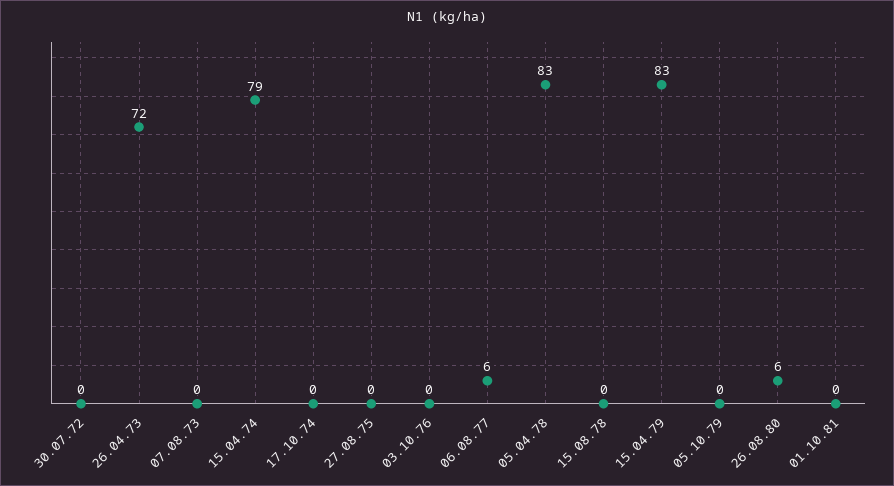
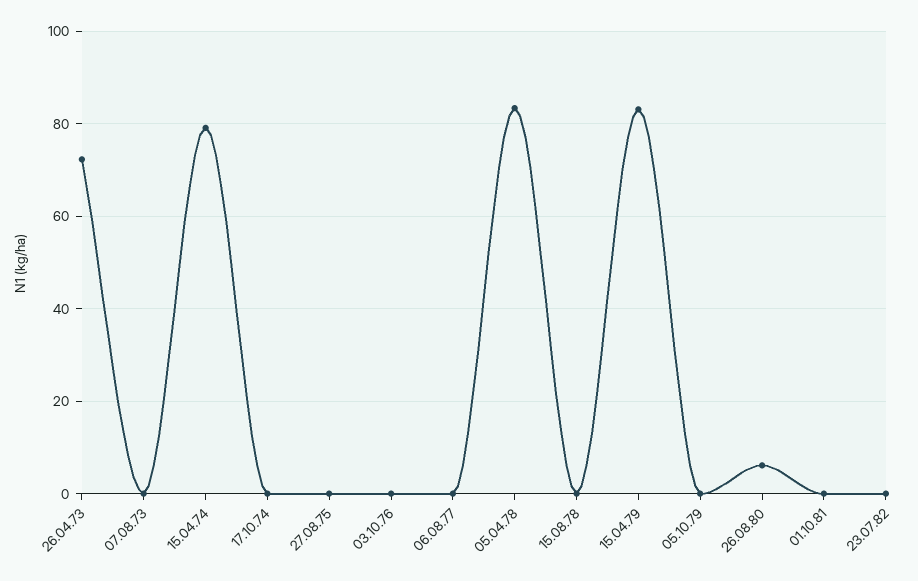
30.07.72: 0 -> none
06.08.77: 6 -> 0
23.07.82: none -> 0

